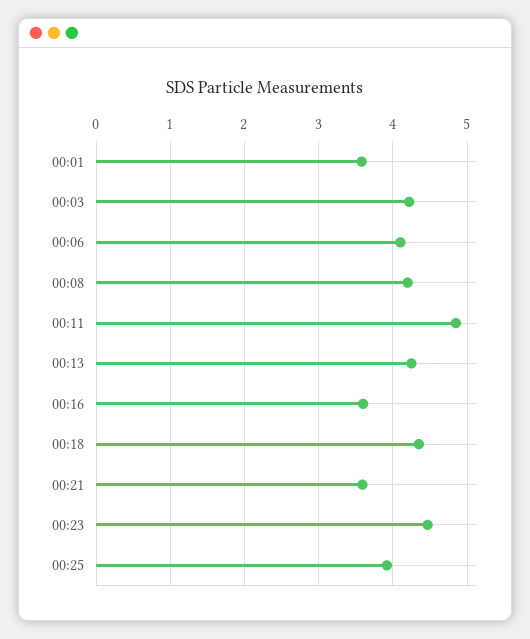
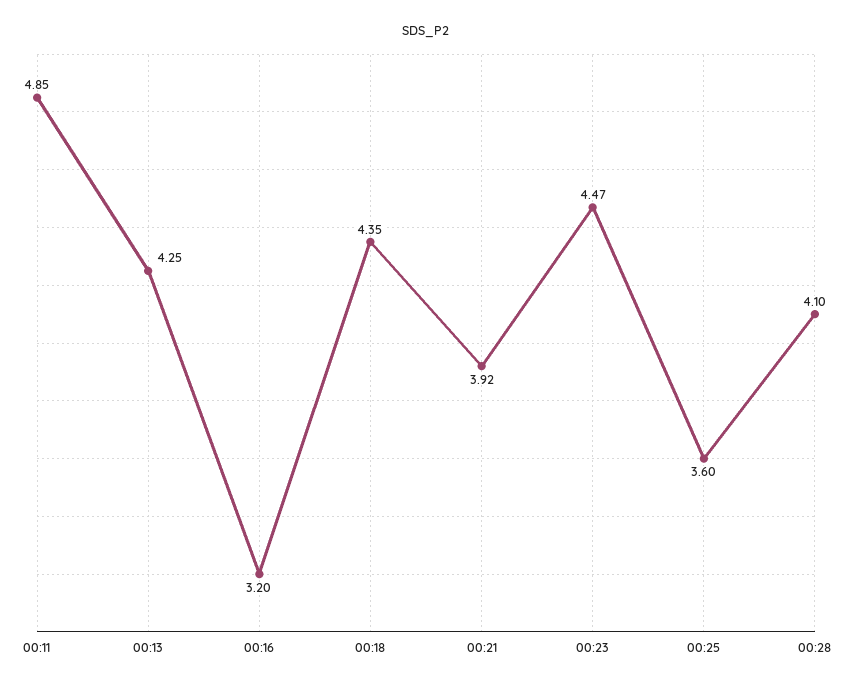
00:01: 3.6 -> none
00:03: 4.2 -> none
00:06: 4.1 -> none
00:08: 4.2 -> none
00:16: 3.6 -> 3.2
00:21: 3.6 -> 3.92
00:25: 3.9 -> 3.6
00:28: none -> 4.1

